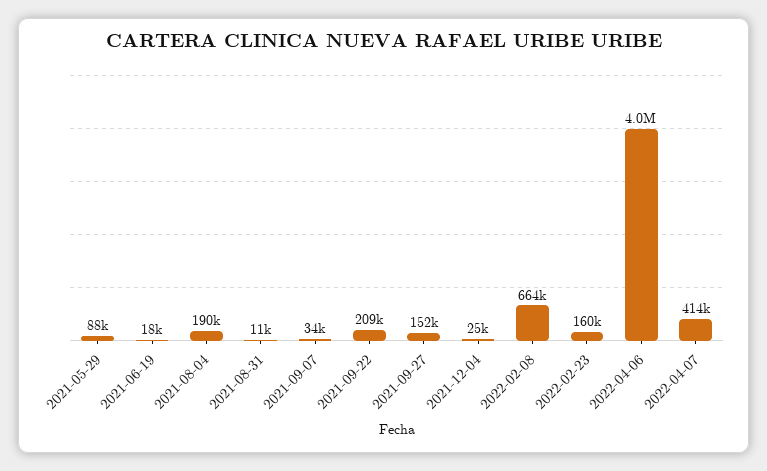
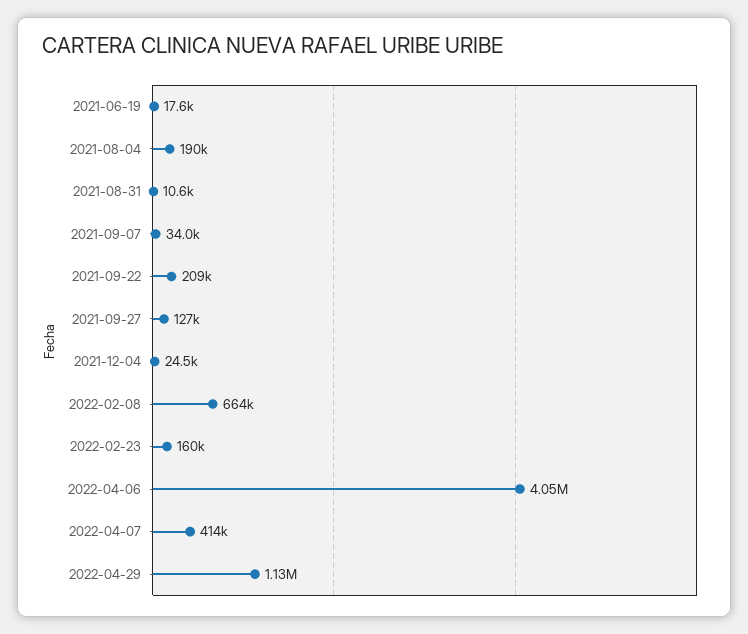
2021-05-29: 88000 -> none
2021-09-27: 152000 -> 127000
2022-04-29: none -> 1130000

